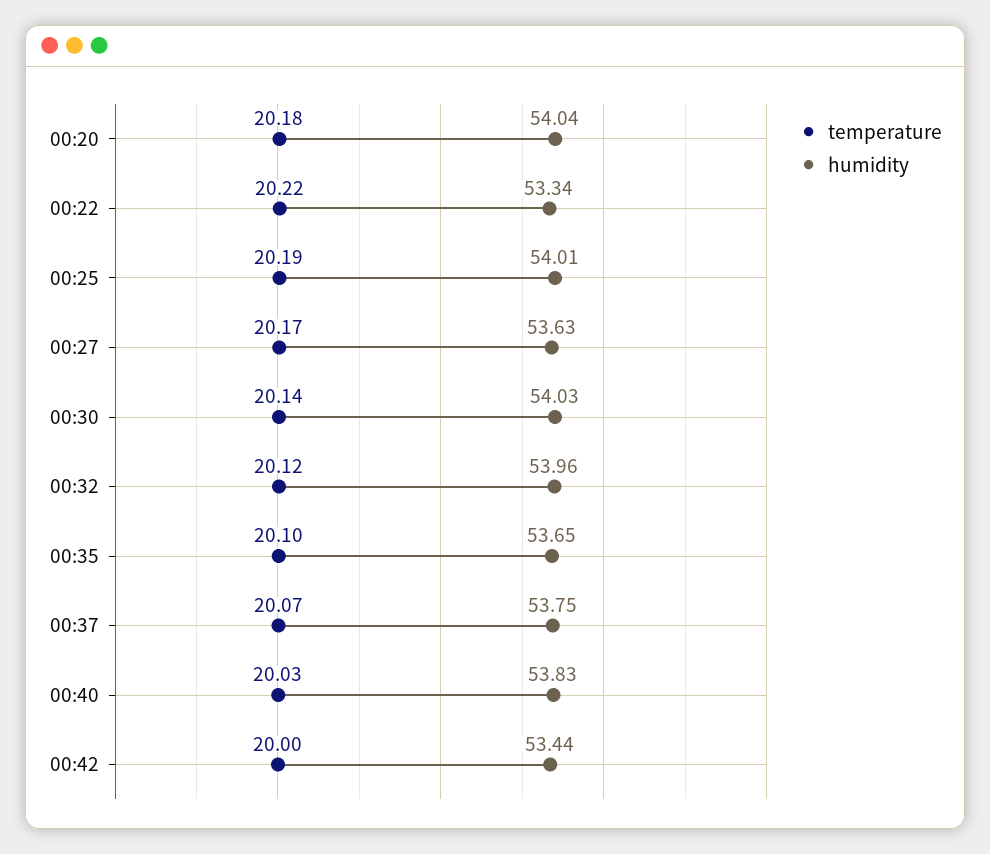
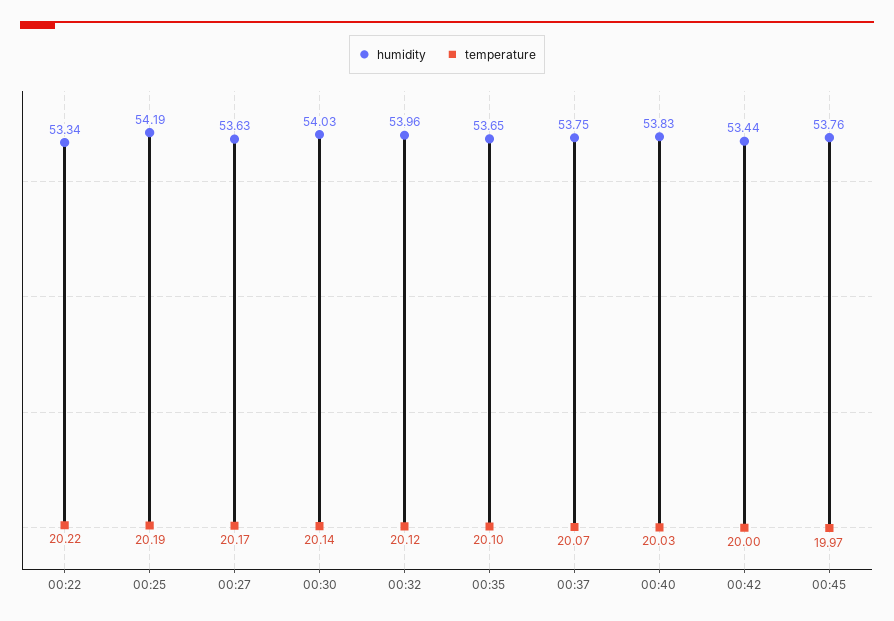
temperature, 00:20: 20.18 -> none
humidity, 00:20: 54.04 -> none
humidity, 00:25: 54.01 -> 54.19
humidity, 00:45: none -> 53.76
temperature, 00:45: none -> 19.97

